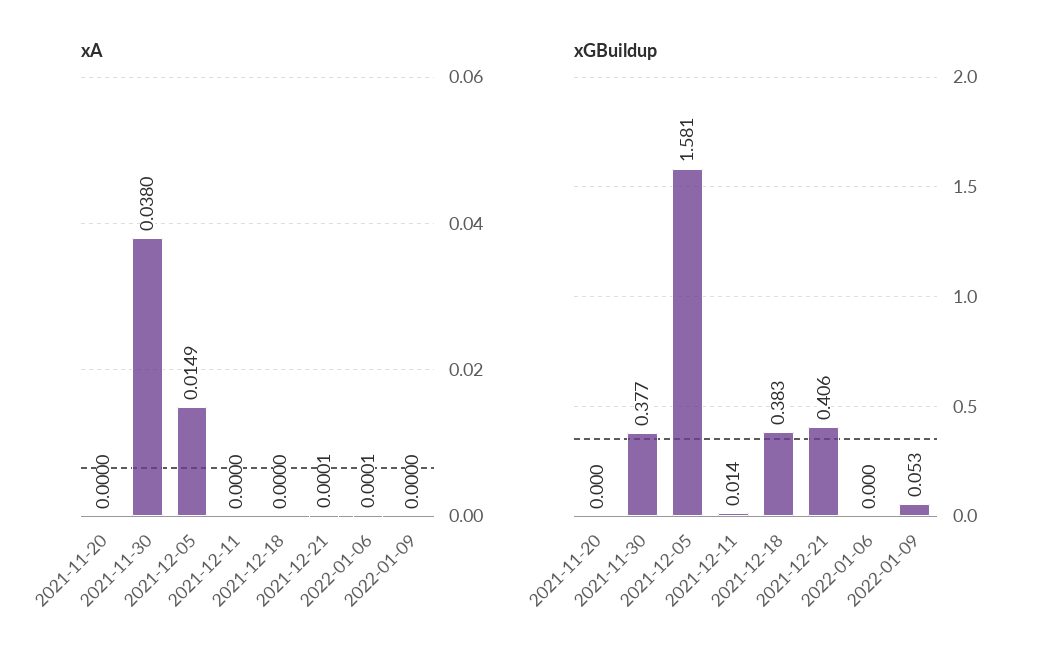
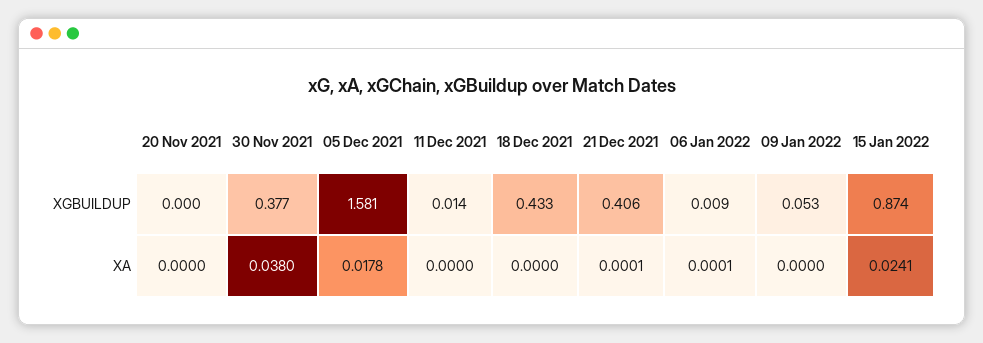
xA, 2021-12-05: 0.0149 -> 0.0178
xGBuildup, 2021-12-18: 0.383 -> 0.433
xGBuildup, 2022-01-06: 0 -> 0.009
xGBuildup, 15 Jan 2022: none -> 0.874
xA, 15 Jan 2022: none -> 0.0241

